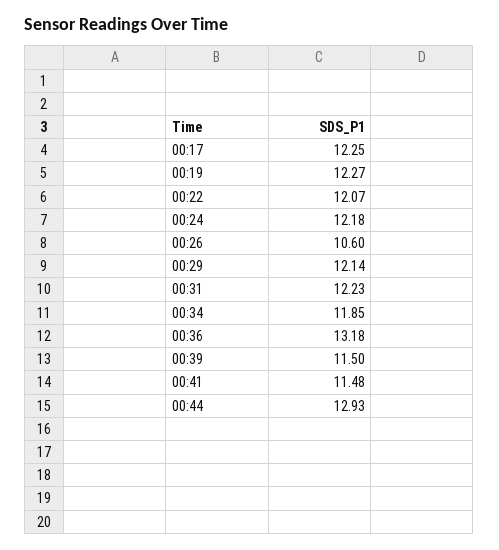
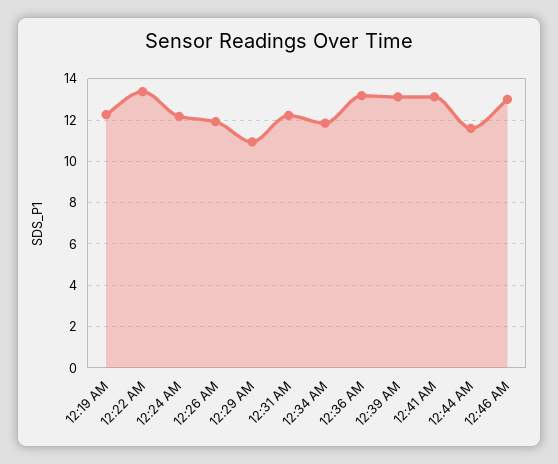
00:17: 12.25 -> none
00:22: 12.07 -> 13.5
00:26: 10.6 -> 12
00:29: 12.14 -> 11
00:39: 11.5 -> 13
00:41: 11.48 -> 13
00:44: 12.93 -> 11.5
12:46 AM: none -> 13

